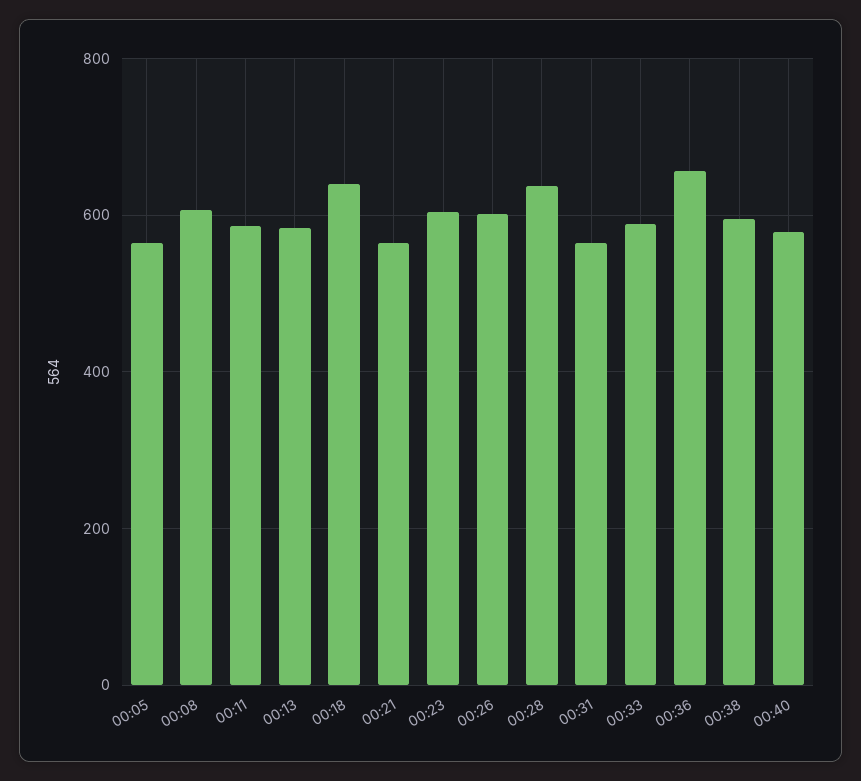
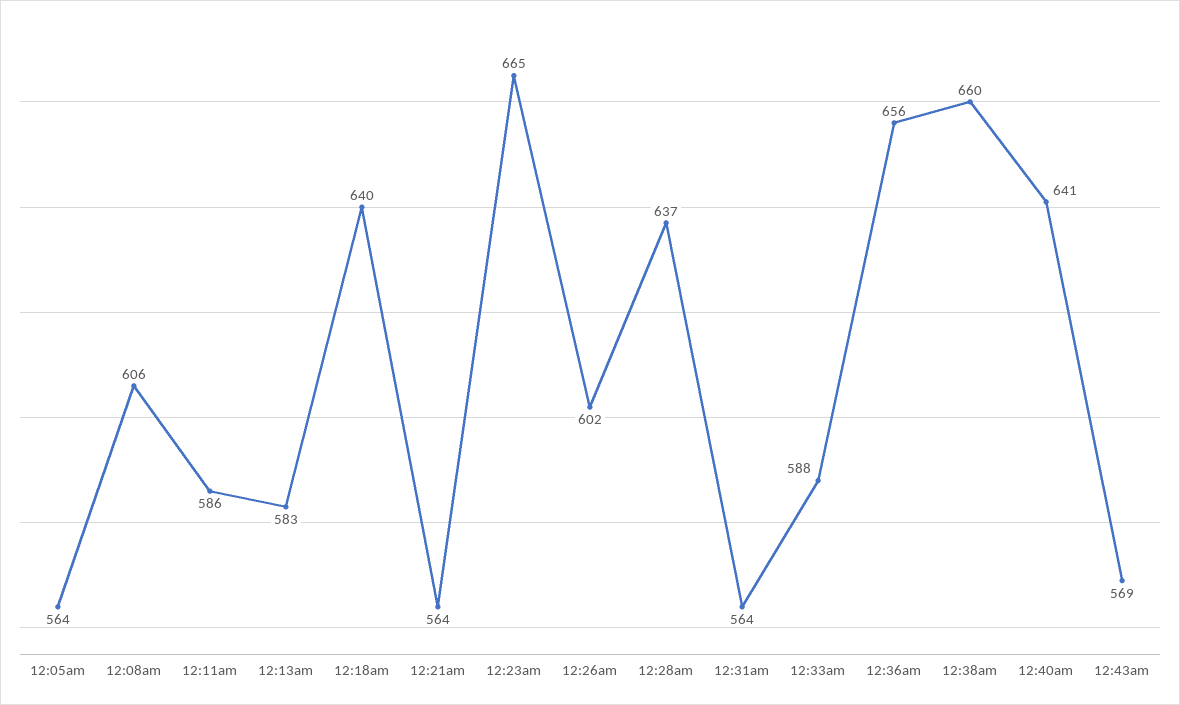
00:23: 600 -> 665
00:38: 600 -> 660
00:40: 580 -> 641
12:43am: none -> 569

